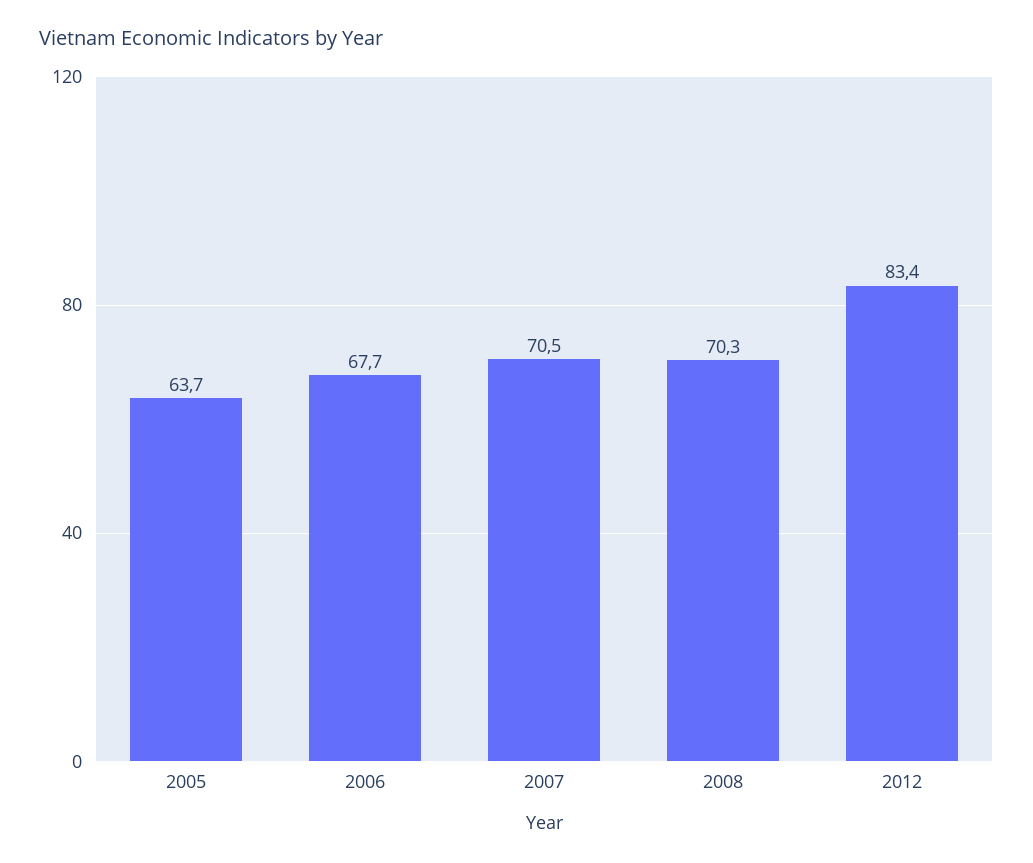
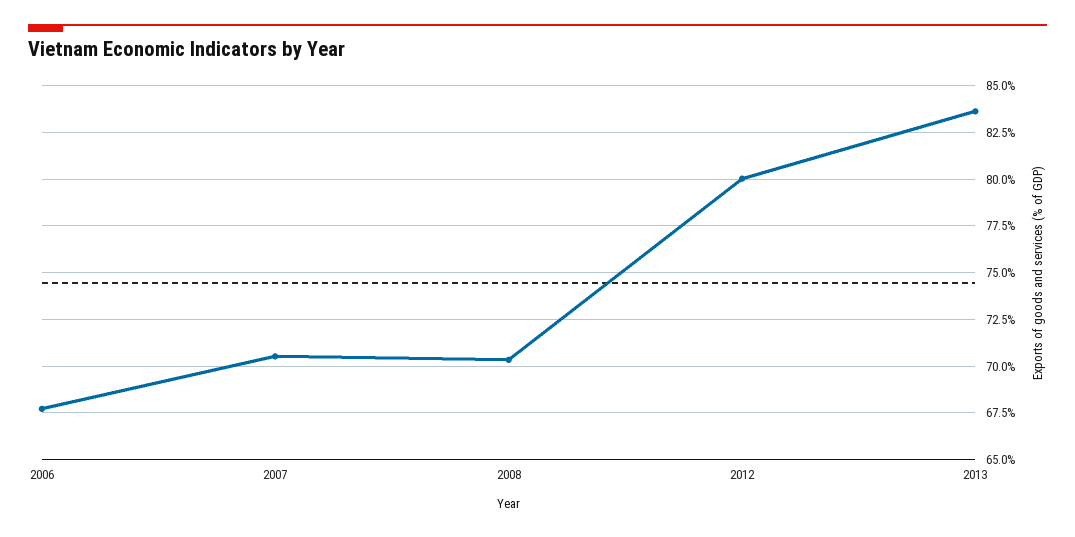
2005: 63.7 -> none
2012: 83.4 -> 80
2013: none -> 83.5

